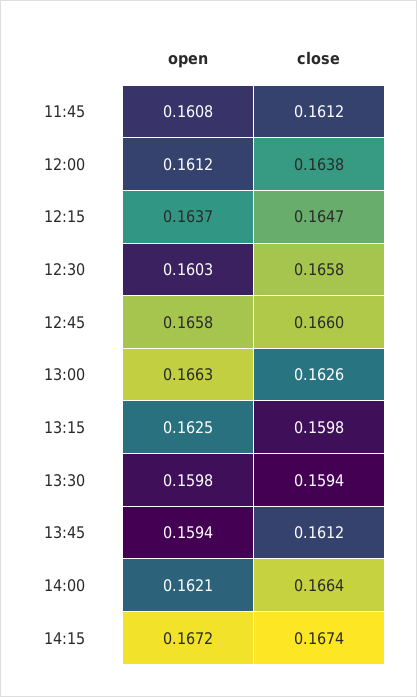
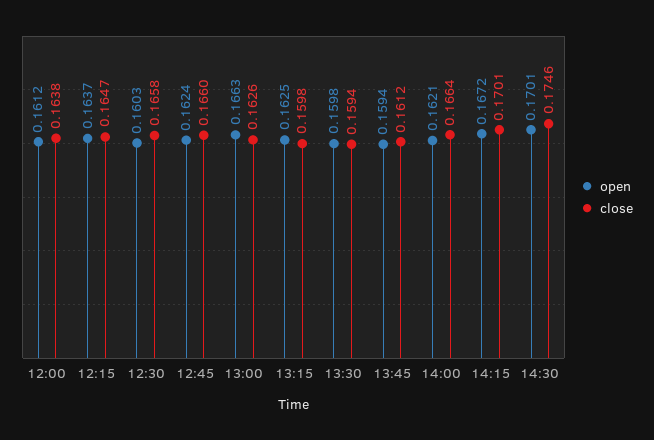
open, 11:45: 0.1608 -> none
close, 11:45: 0.1612 -> none
open, 12:45: 0.1658 -> 0.1624
close, 14:15: 0.1674 -> 0.1701
open, 14:30: none -> 0.1701
close, 14:30: none -> 0.1746

